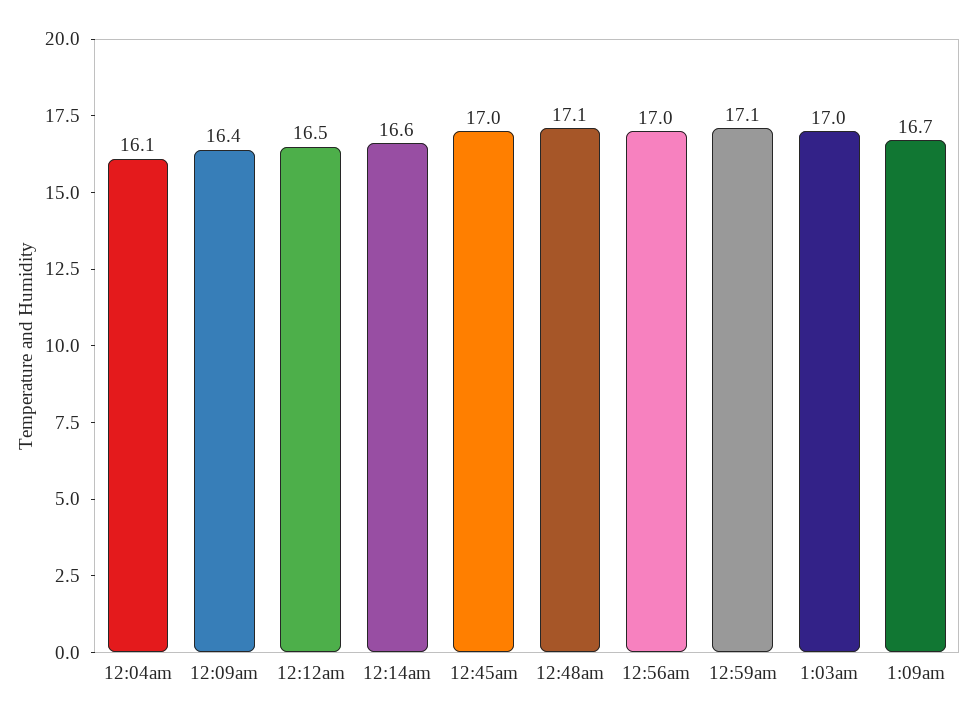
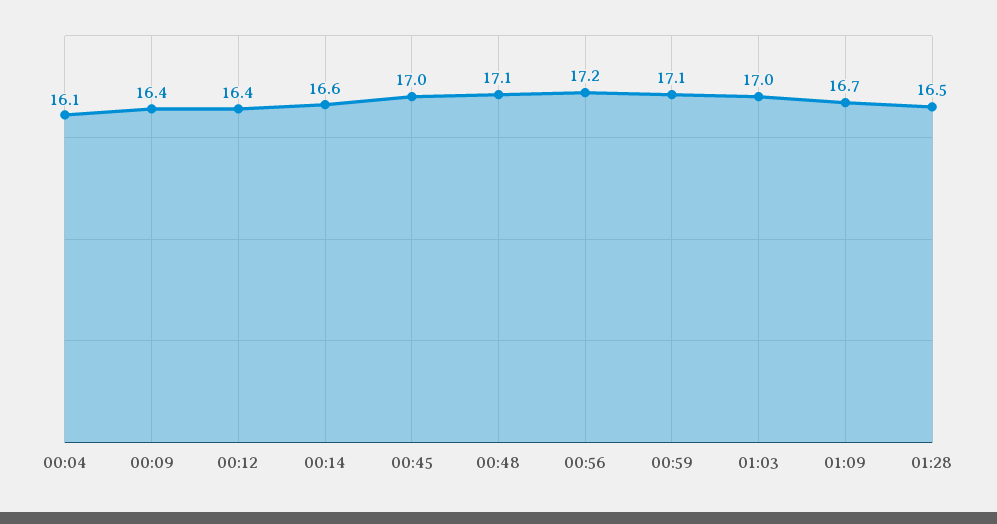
12:12am: 16.5 -> 16.4
12:56am: 17 -> 17.2
01:28: none -> 16.5

